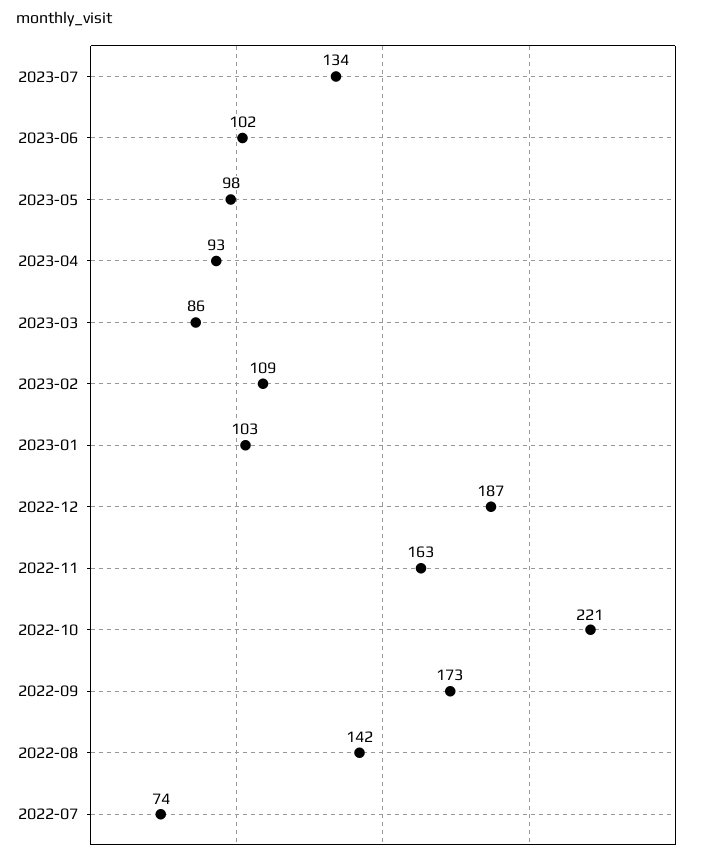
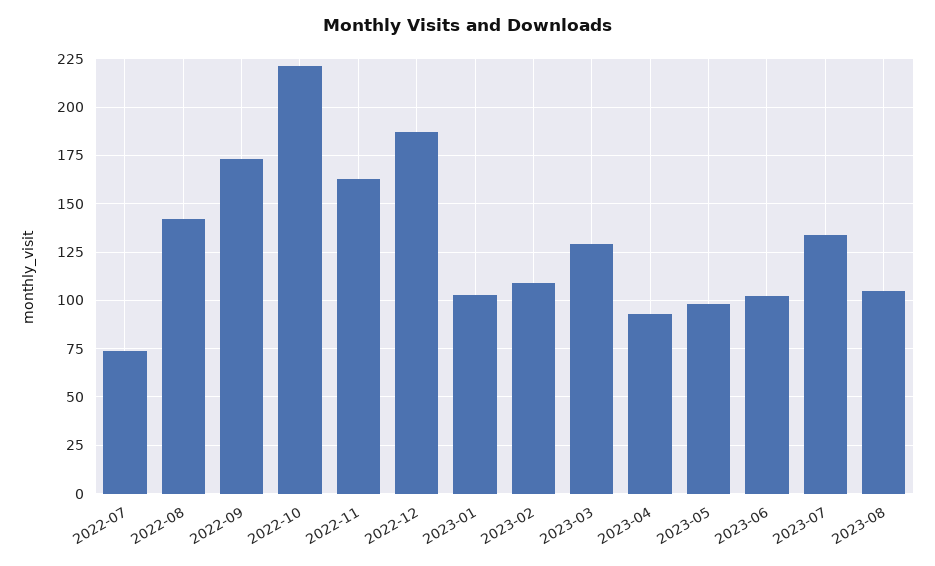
2023-03: 86 -> 130
2023-08: none -> 105

